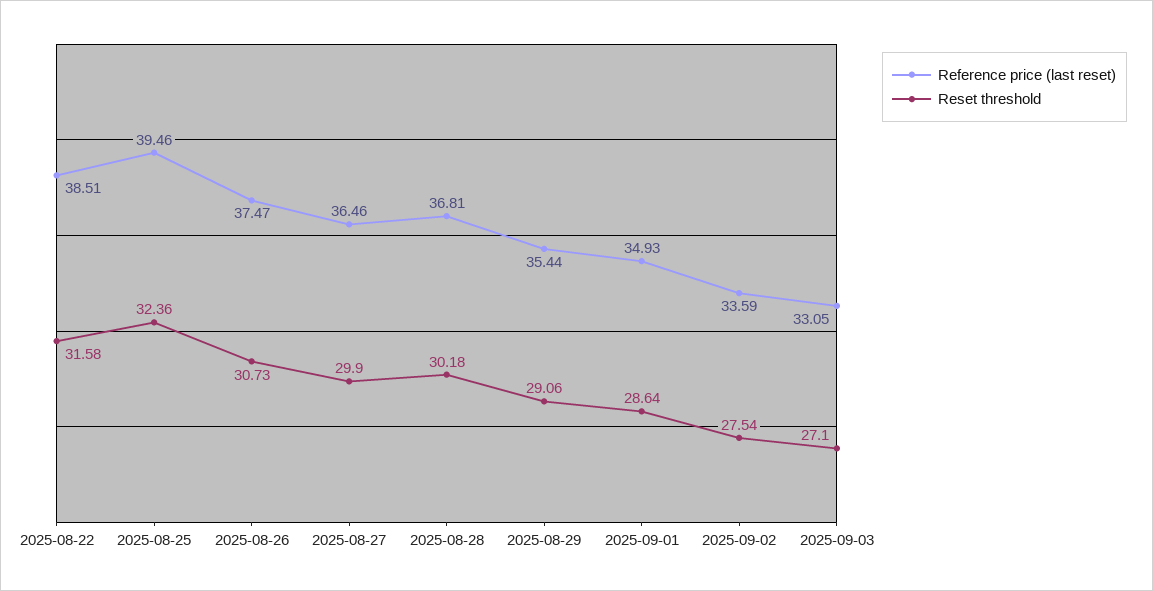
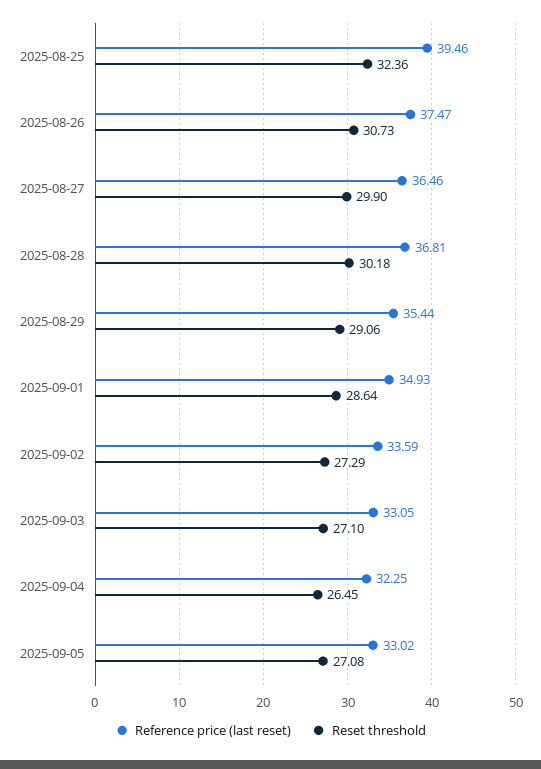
Reference price (last reset), 2025-08-22: 38.51 -> none
Reset threshold, 2025-08-22: 31.58 -> none
Reset threshold, 2025-09-02: 27.54 -> 27.29
Reference price (last reset), 2025-09-04: none -> 32.25
Reset threshold, 2025-09-04: none -> 26.45
Reference price (last reset), 2025-09-05: none -> 33.02
Reset threshold, 2025-09-05: none -> 27.08

